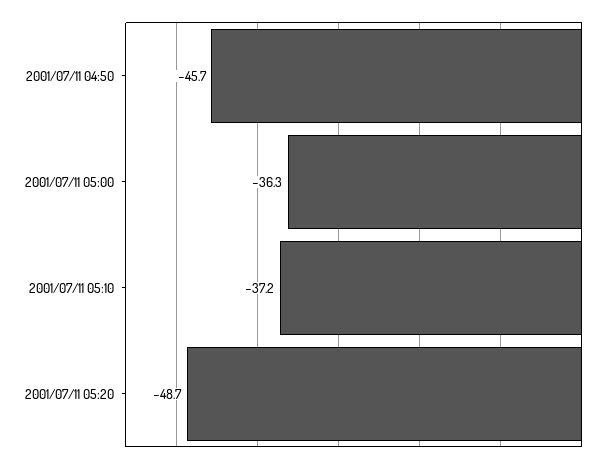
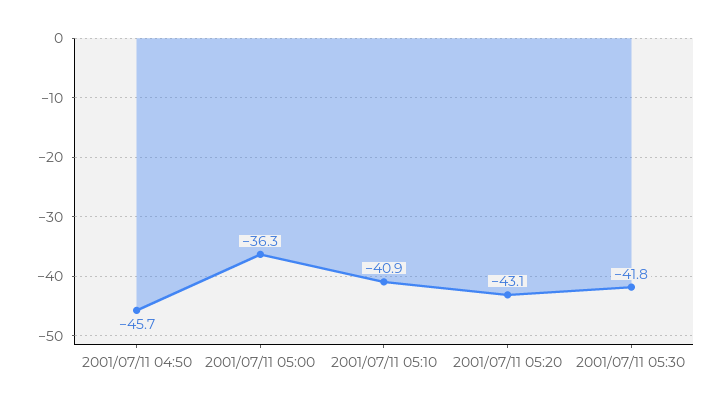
2001/07/11 05:10: -37.2 -> -40.9
2001/07/11 05:20: -48.7 -> -43.1
2001/07/11 05:30: none -> -41.8

